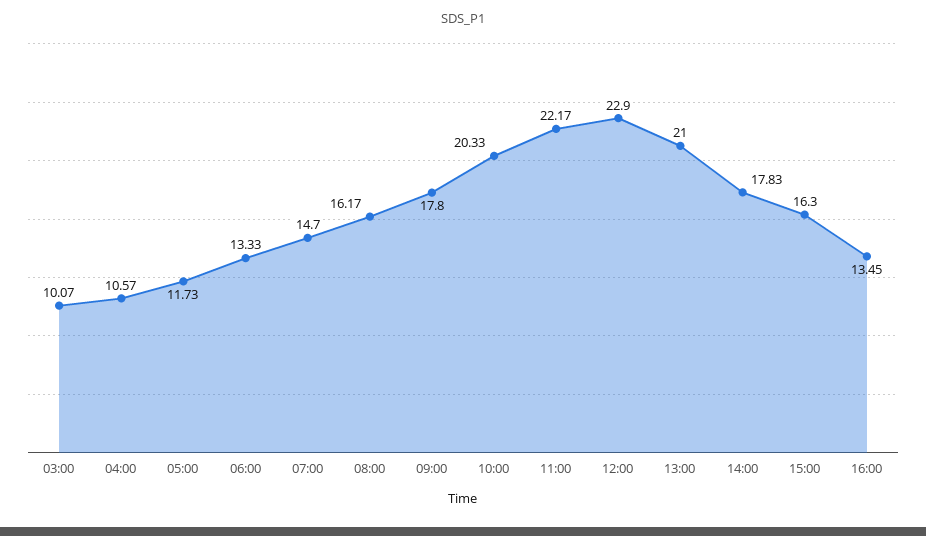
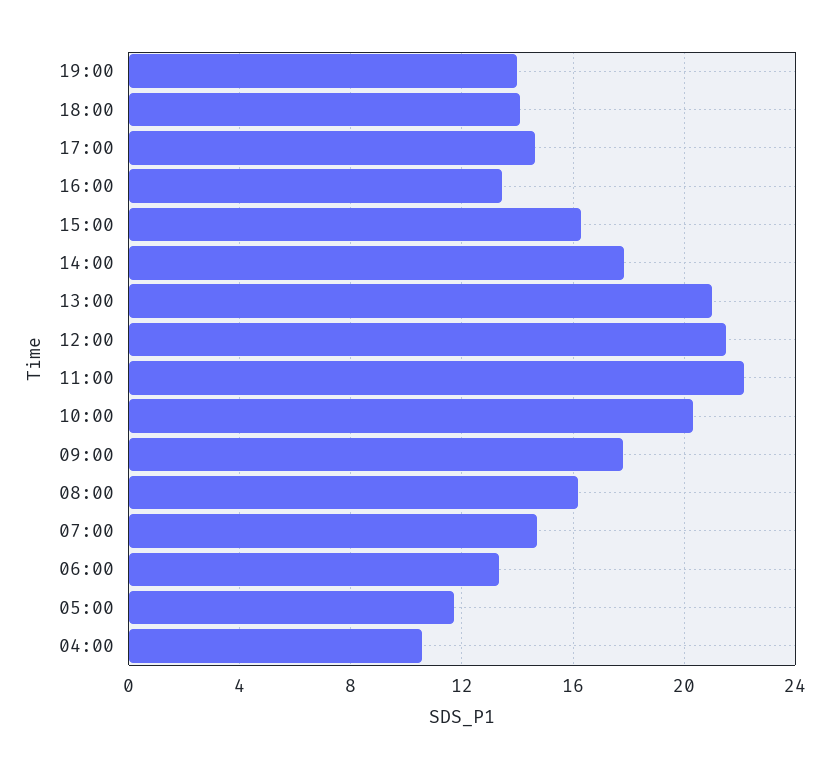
03:00: 10.07 -> none
12:00: 22.9 -> 21.5
19:00: none -> 14
18:00: none -> 14
17:00: none -> 14.5

